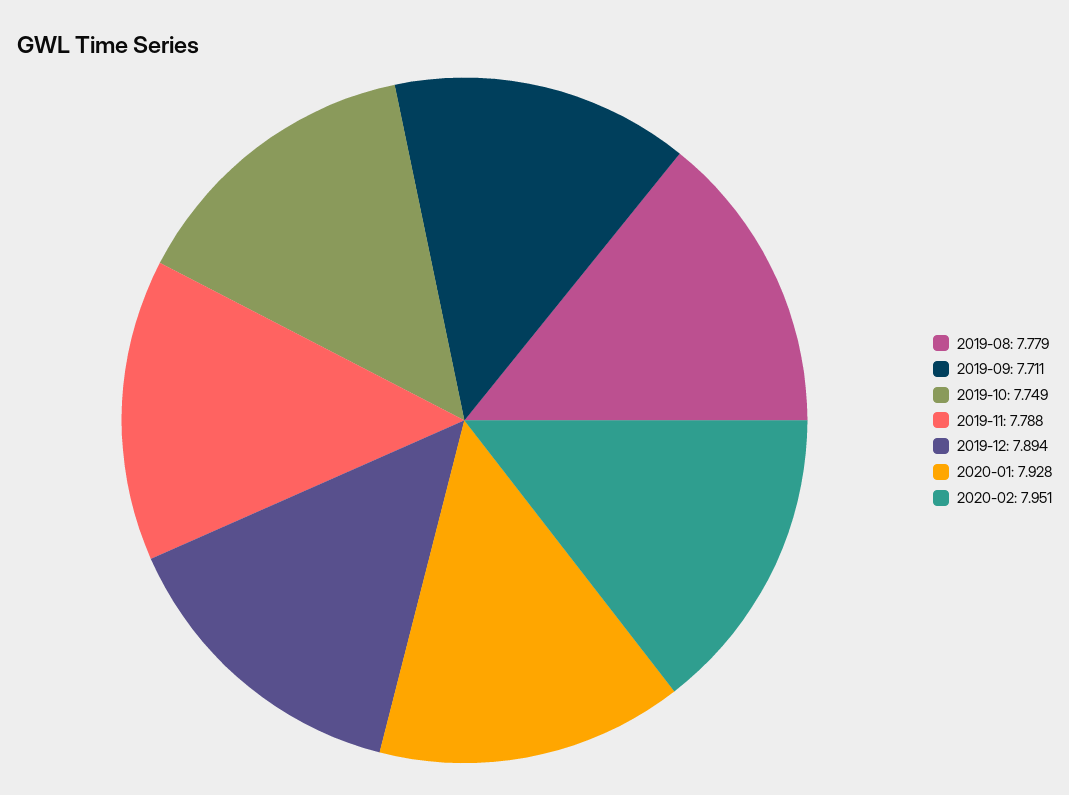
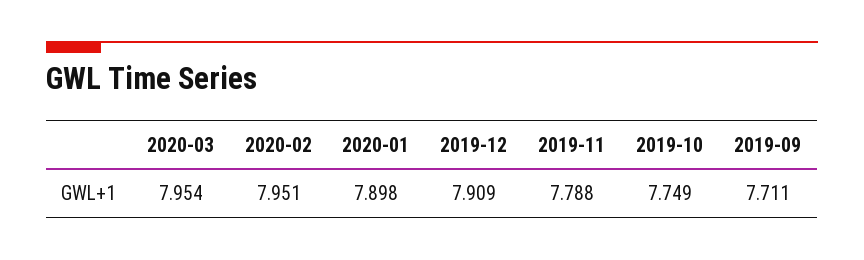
2019-08: 7.779 -> none
2019-12: 7.894 -> 7.909
2020-01: 7.928 -> 7.898
2020-03: none -> 7.954

